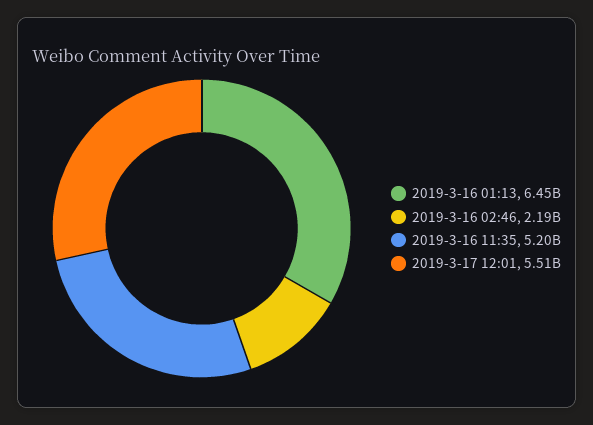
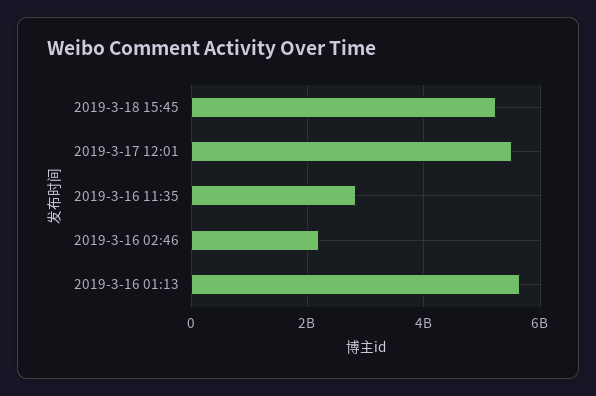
2019-3-16 01:13: 6450000000 -> 5600000000
2019-3-16 11:35: 5200000000 -> 2800000000
2019-3-18 15:45: none -> 5200000000

